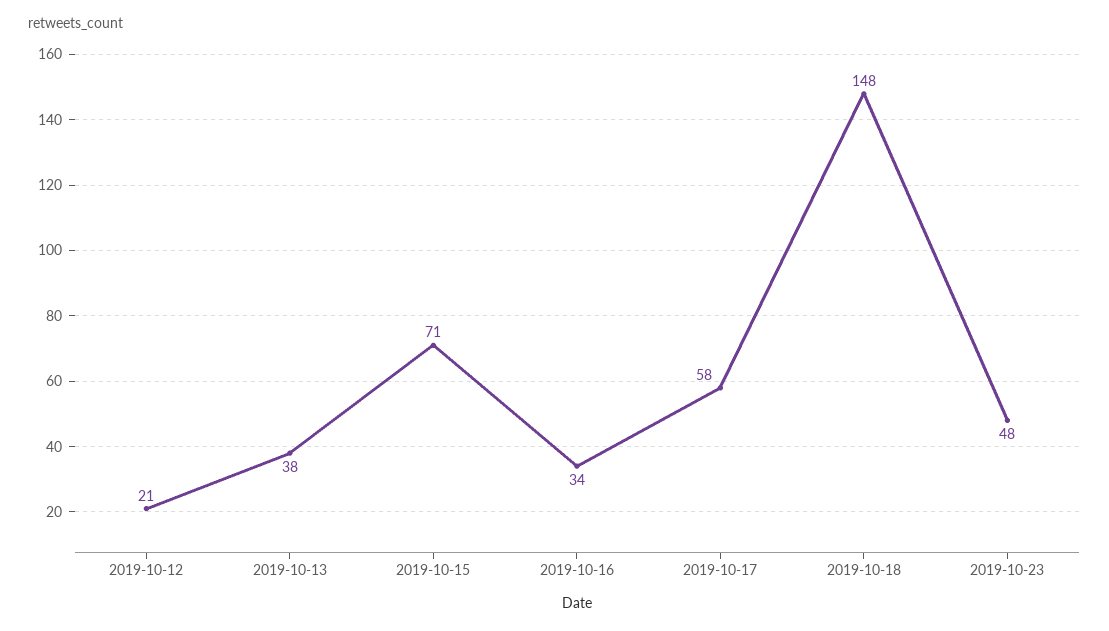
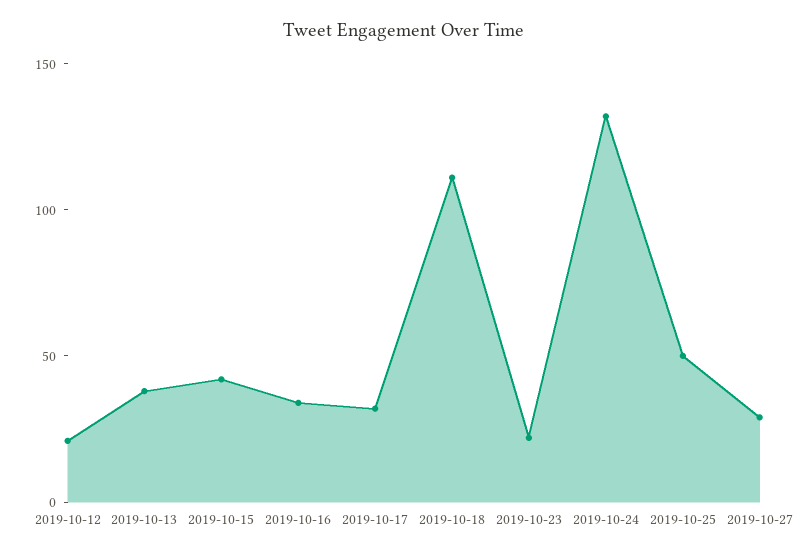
2019-10-15: 71 -> 40
2019-10-17: 58 -> 30
2019-10-18: 148 -> 110
2019-10-23: 48 -> 20
2019-10-24: none -> 130
2019-10-25: none -> 50
2019-10-27: none -> 30

